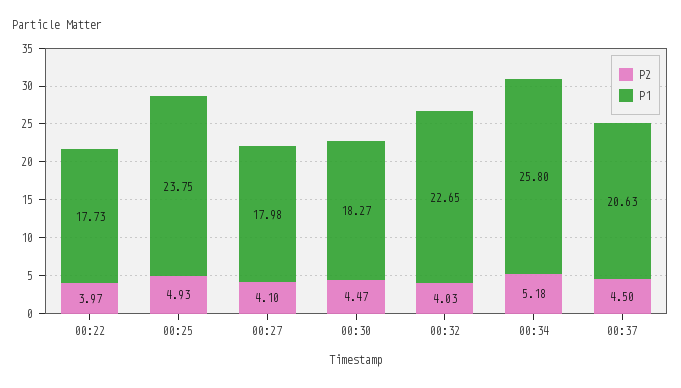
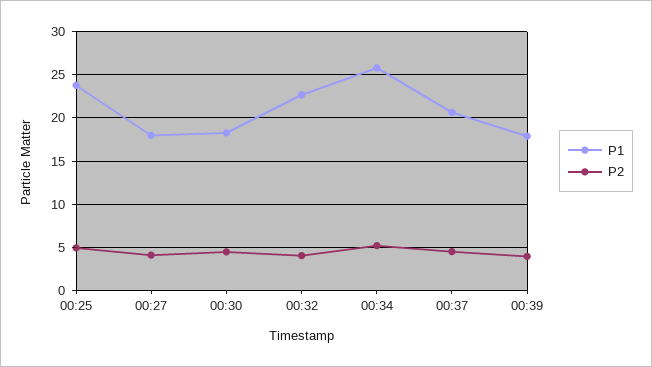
P2, 00:22: 3.97 -> none
P1, 00:22: 17.73 -> none
P1, 00:39: none -> 18
P2, 00:39: none -> 4

